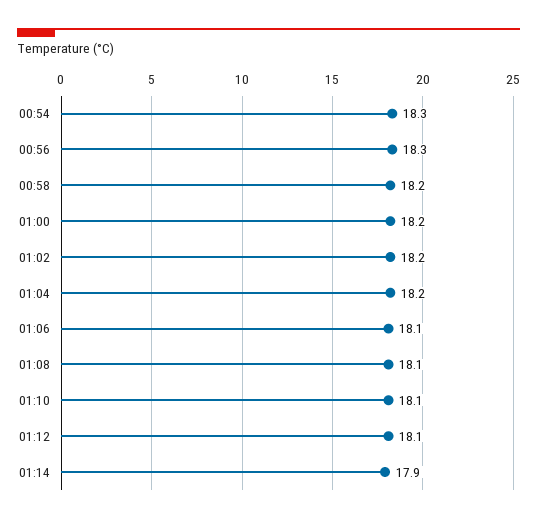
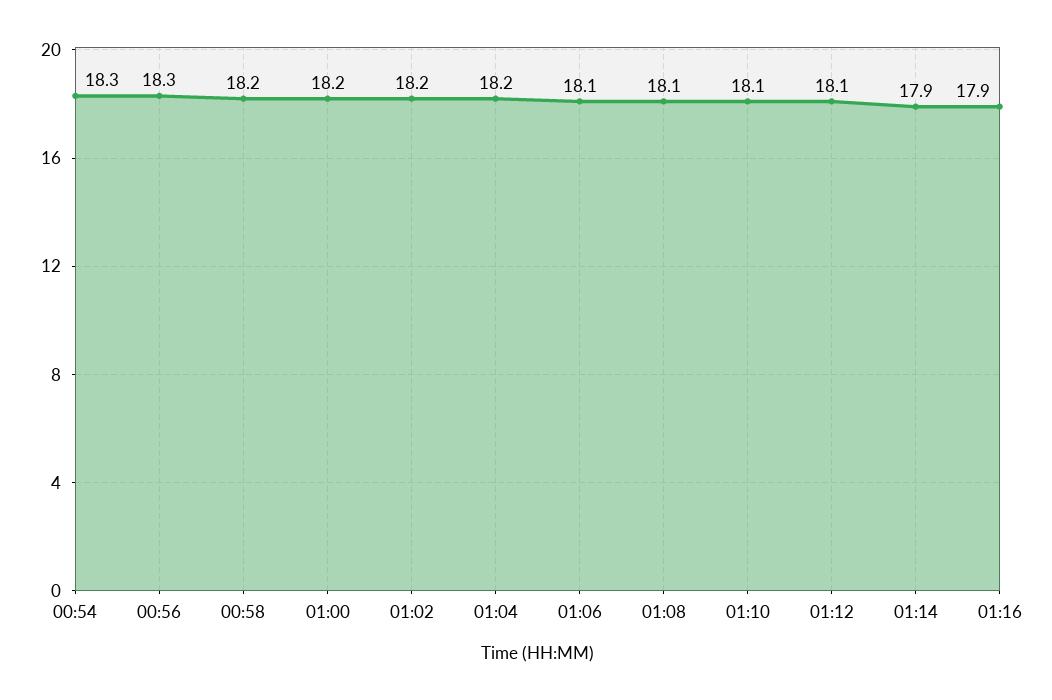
01:16: none -> 17.9

